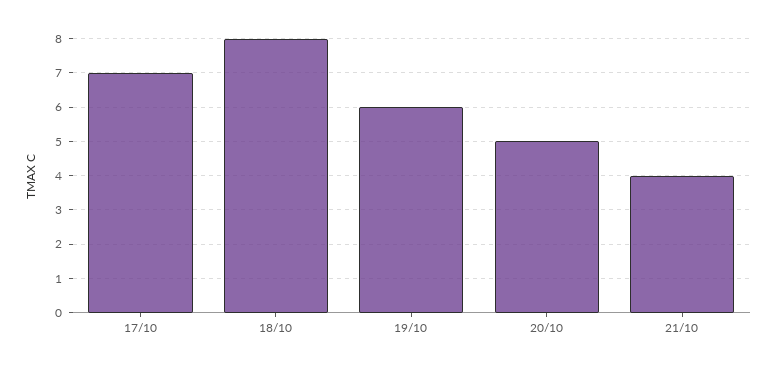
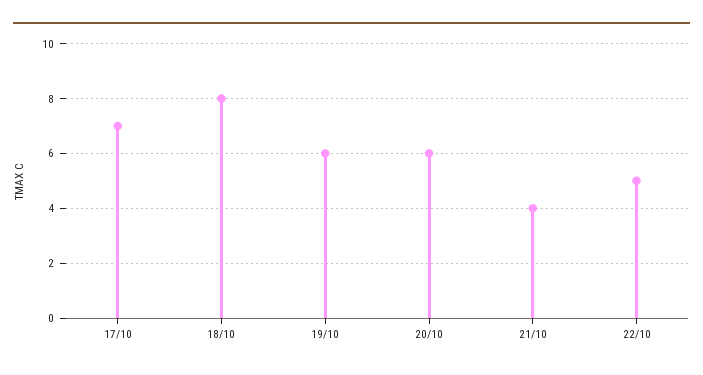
20/10: 5 -> 6
22/10: none -> 5

